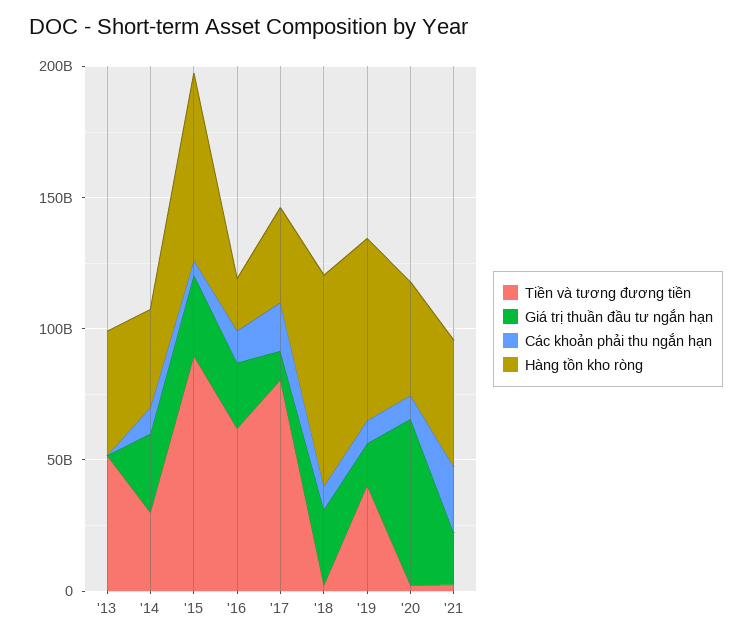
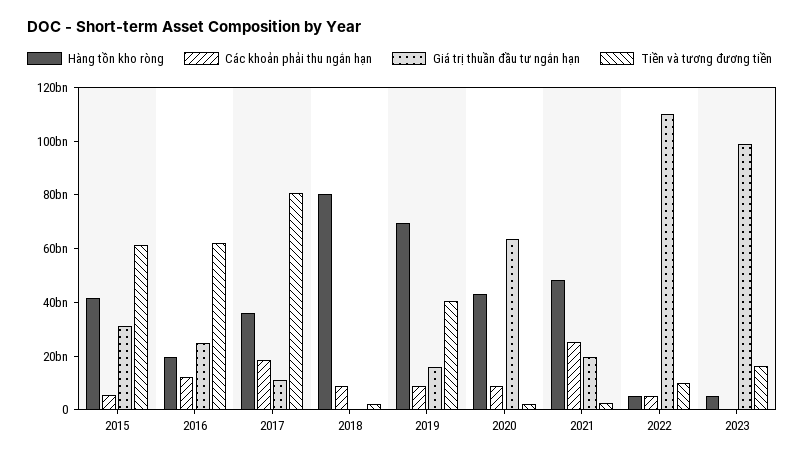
Tiền và tương đương tiền, '13: 50000000000 -> none
Giá trị thuần đầu tư ngắn hạn, '13: 0 -> none
Các khoản phải thu ngắn hạn, '13: 0 -> none
Hàng tồn kho ròng, '13: 50000000000 -> none
Tiền và tương đương tiền, '14: 30000000000 -> none
Giá trị thuần đầu tư ngắn hạn, '14: 30000000000 -> none
Các khoản phải thu ngắn hạn, '14: 10000000000 -> none
Hàng tồn kho ròng, '14: 40000000000 -> none
Tiền và tương đương tiền, '15: 90000000000 -> 60000000000
Hàng tồn kho ròng, '15: 70000000000 -> 40000000000
Giá trị thuần đầu tư ngắn hạn, '18: 30000000000 -> 0
Hàng tồn kho ròng, 2022: none -> 5000000000
Các khoản phải thu ngắn hạn, 2022: none -> 5000000000
Giá trị thuần đầu tư ngắn hạn, 2022: none -> 110000000000
Tiền và tương đương tiền, 2022: none -> 10000000000
Hàng tồn kho ròng, 2023: none -> 5000000000
Các khoản phải thu ngắn hạn, 2023: none -> 0
Giá trị thuần đầu tư ngắn hạn, 2023: none -> 100000000000
Tiền và tương đương tiền, 2023: none -> 15000000000

